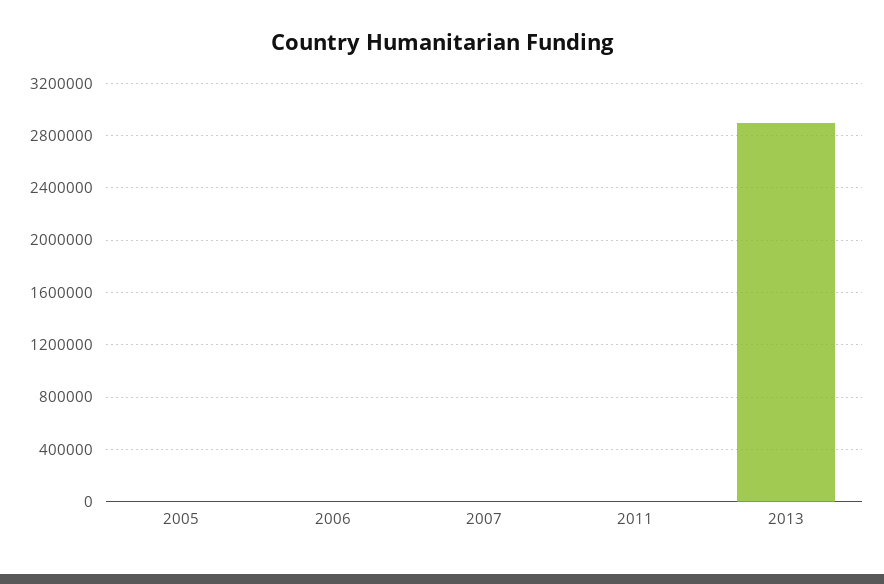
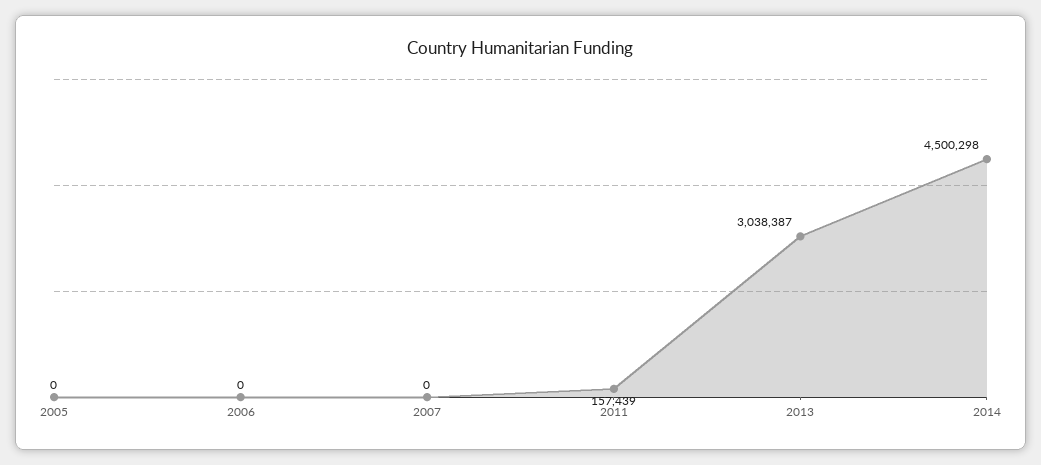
2011: 0 -> 157439
2013: 2900000 -> 3038387
2014: none -> 4500298

